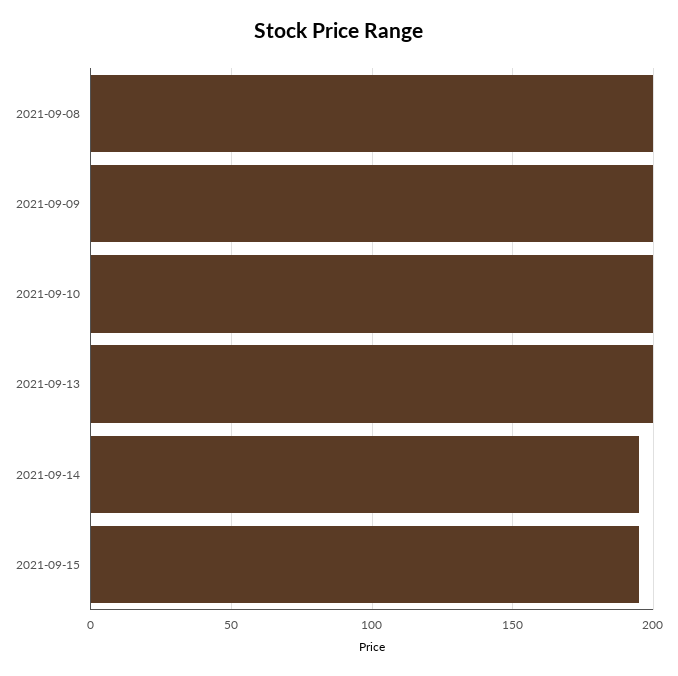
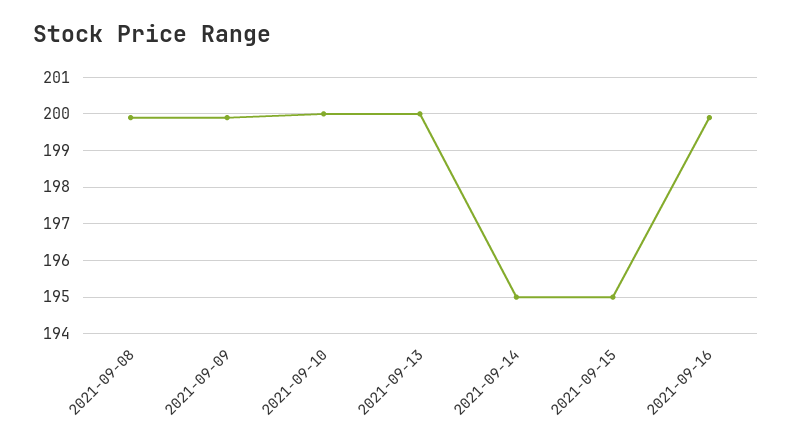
2021-09-16: none -> 200

